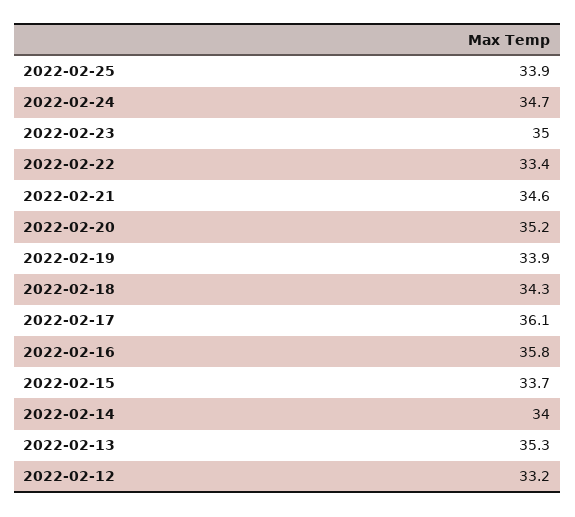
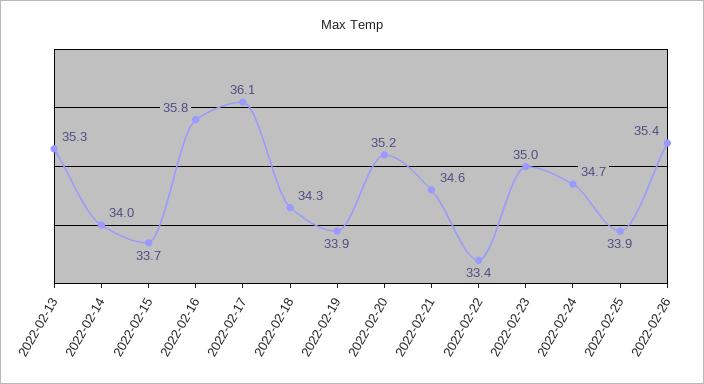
2022-02-12: 33.2 -> none
2022-02-26: none -> 35.4

